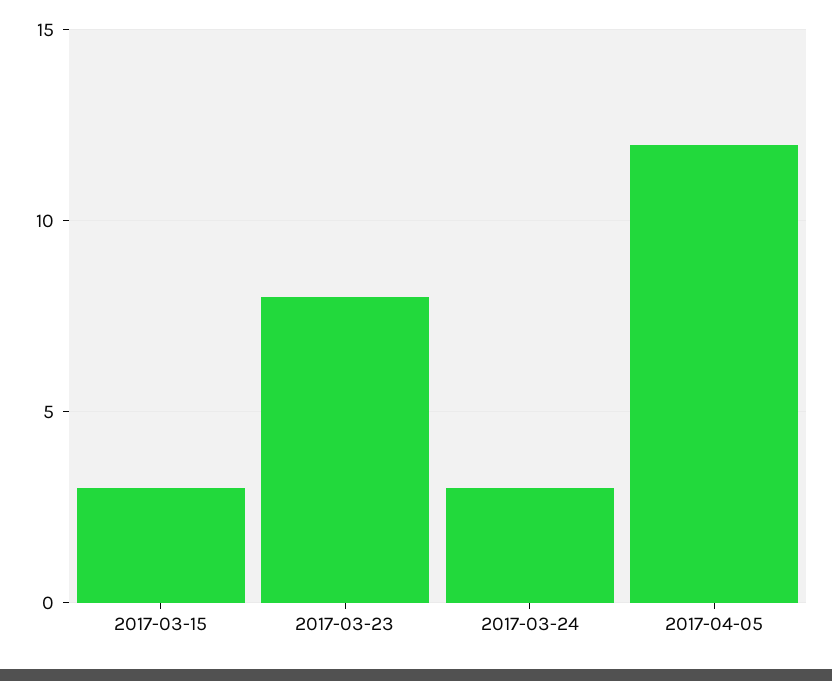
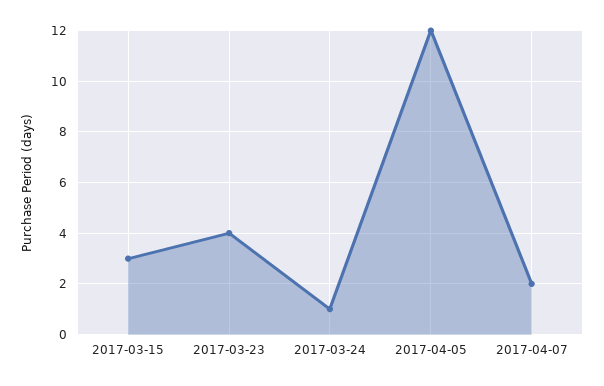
2017-03-23: 8 -> 4
2017-03-24: 3 -> 1
2017-04-07: none -> 2

